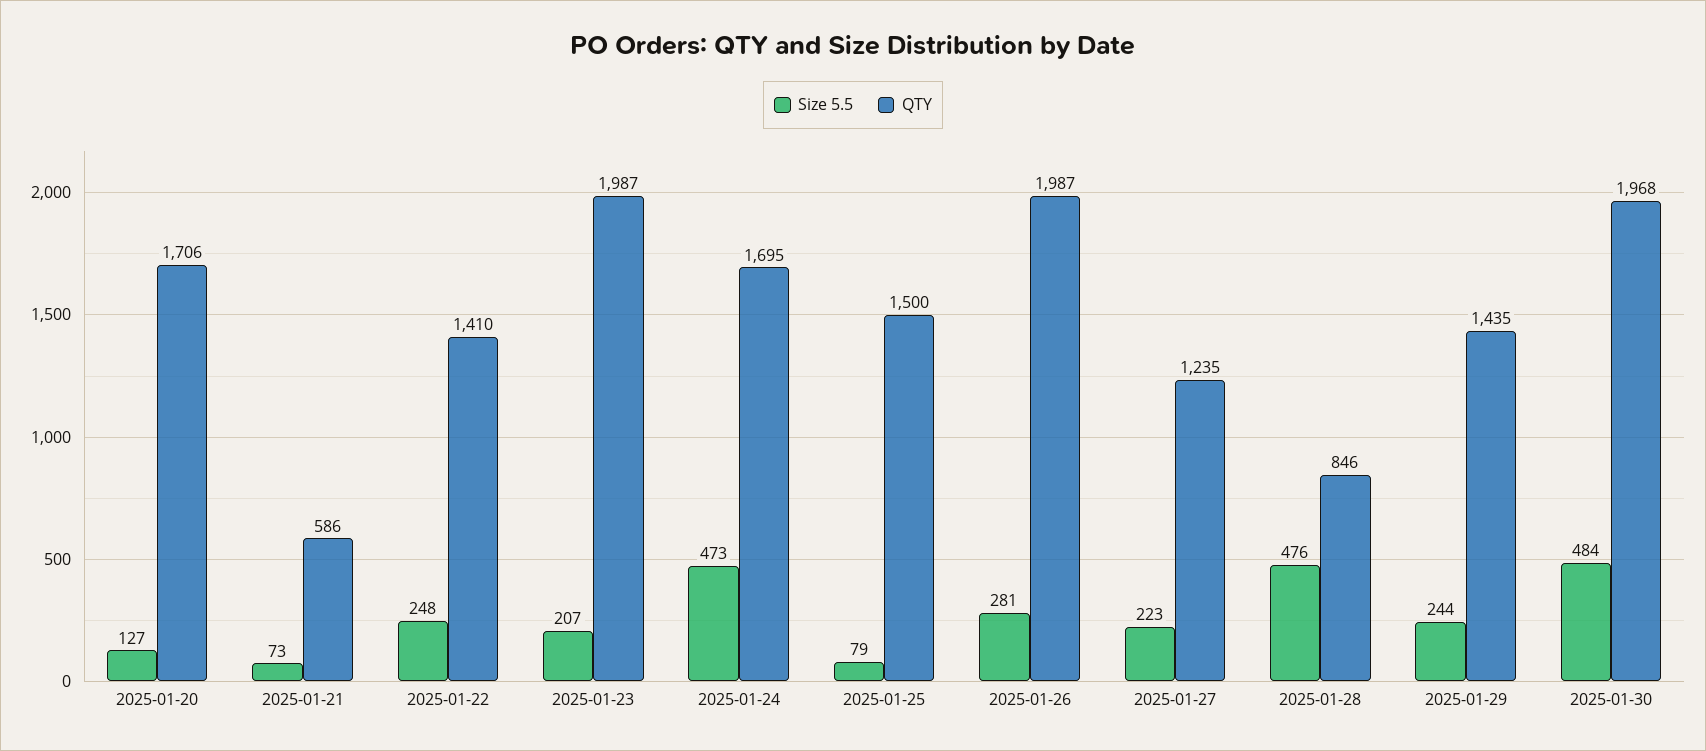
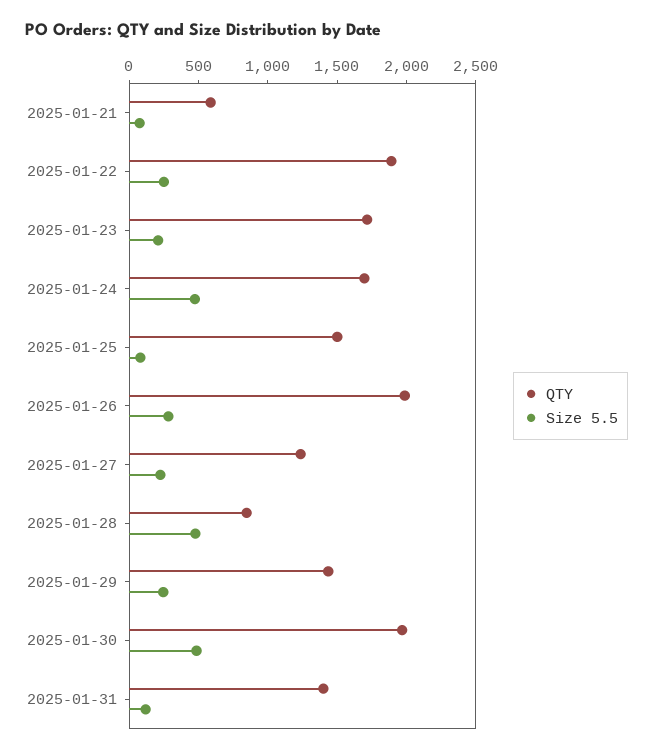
Size 5.5, 2025-01-20: 127 -> none
QTY, 2025-01-20: 1706 -> none
QTY, 2025-01-22: 1410 -> 1900
QTY, 2025-01-23: 1987 -> 1700
QTY, 2025-01-31: none -> 1400
Size 5.5, 2025-01-31: none -> 100

